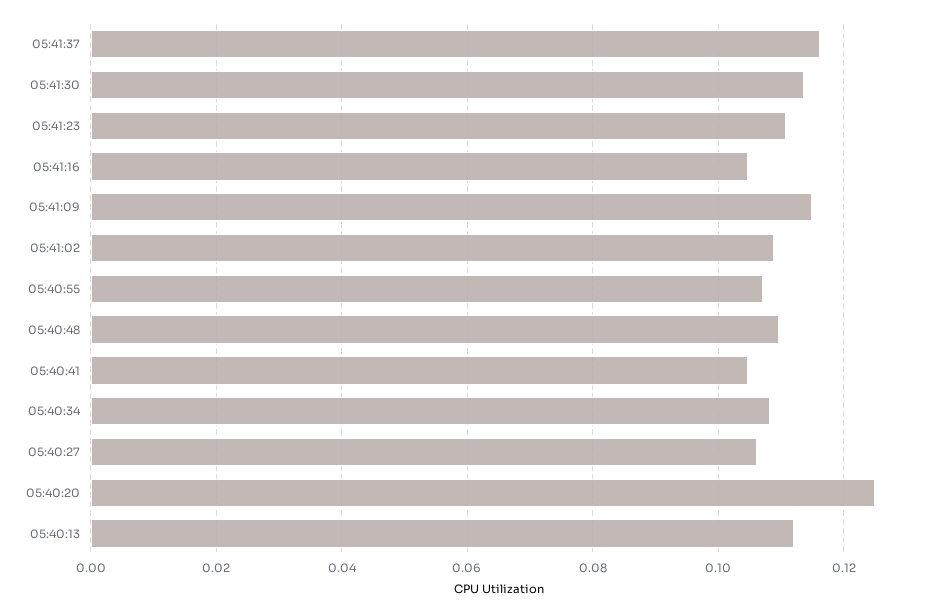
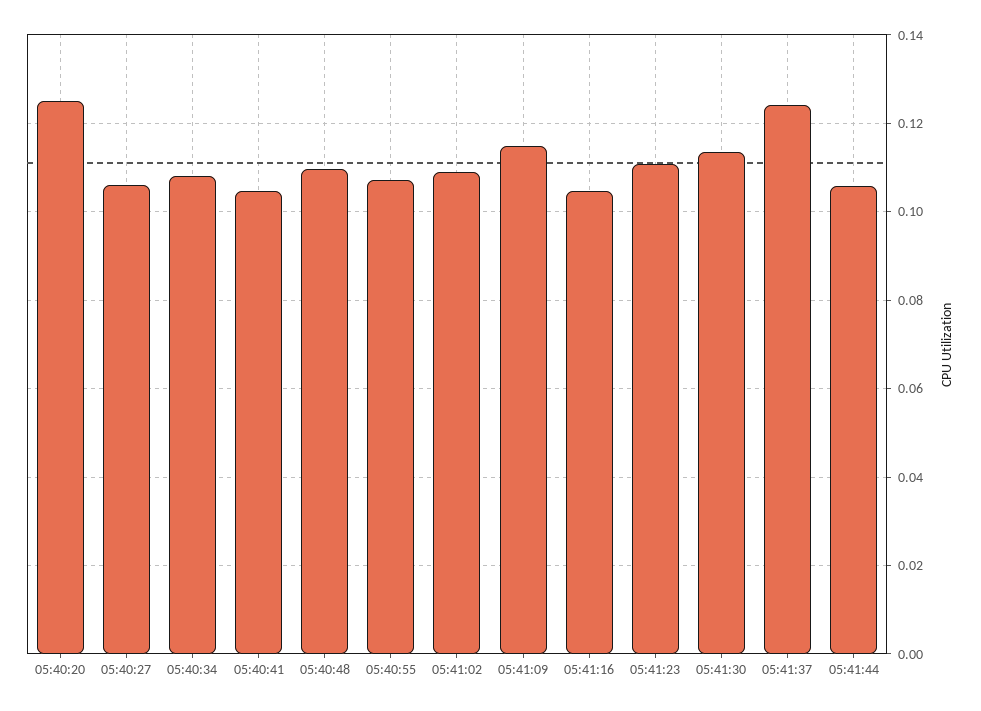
05:41:37: 0.116 -> 0.124
05:40:13: 0.112 -> none
05:41:44: none -> 0.106

